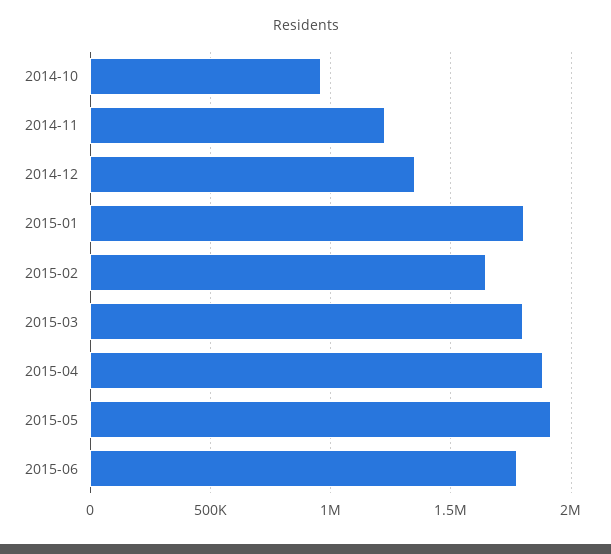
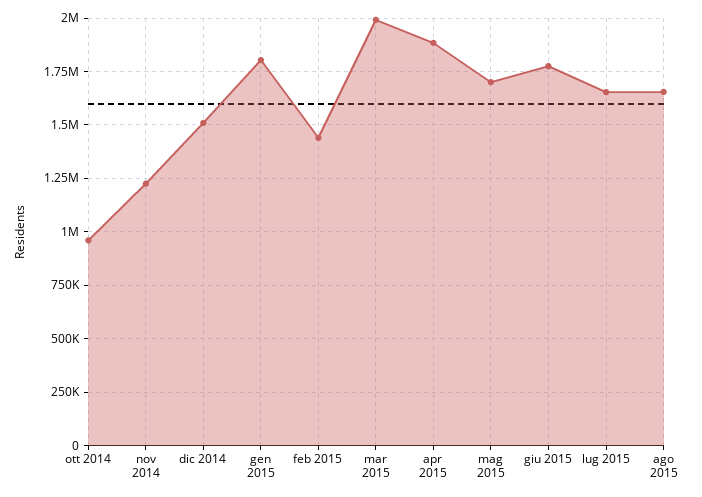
2014-12: 1350000 -> 1500000
2015-02: 1650000 -> 1450000
2015-03: 1800000 -> 2000000
2015-05: 1900000 -> 1700000
lug 2015: none -> 1650000
ago 2015: none -> 1650000

